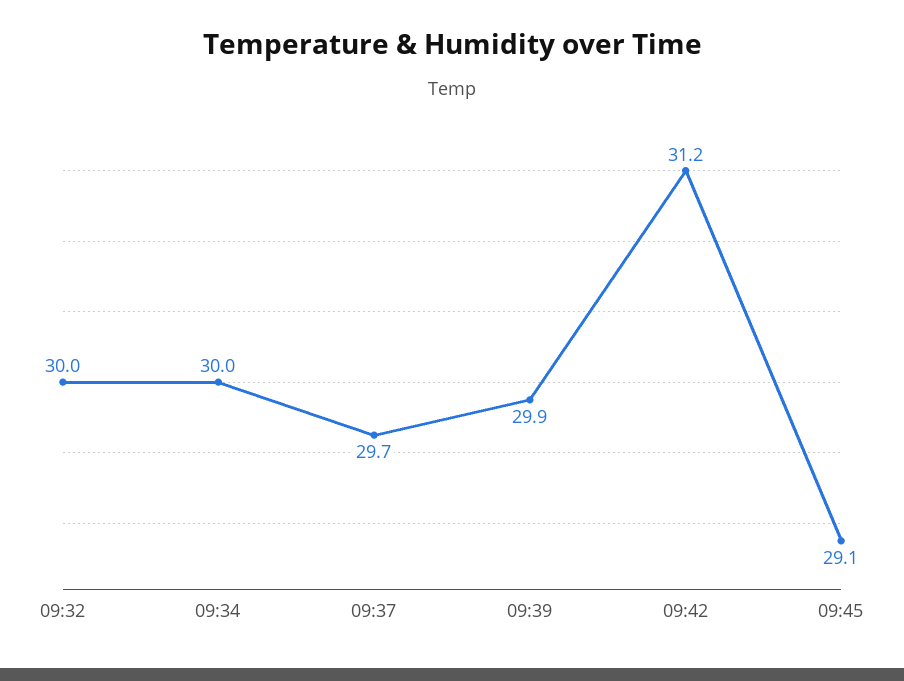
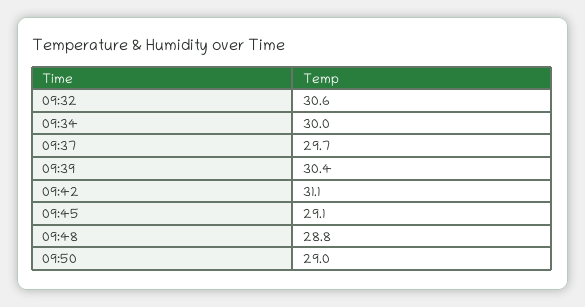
09:32: 30 -> 30.6
09:39: 29.9 -> 30.4
09:42: 31.2 -> 31.1
09:48: none -> 28.8
09:50: none -> 29

